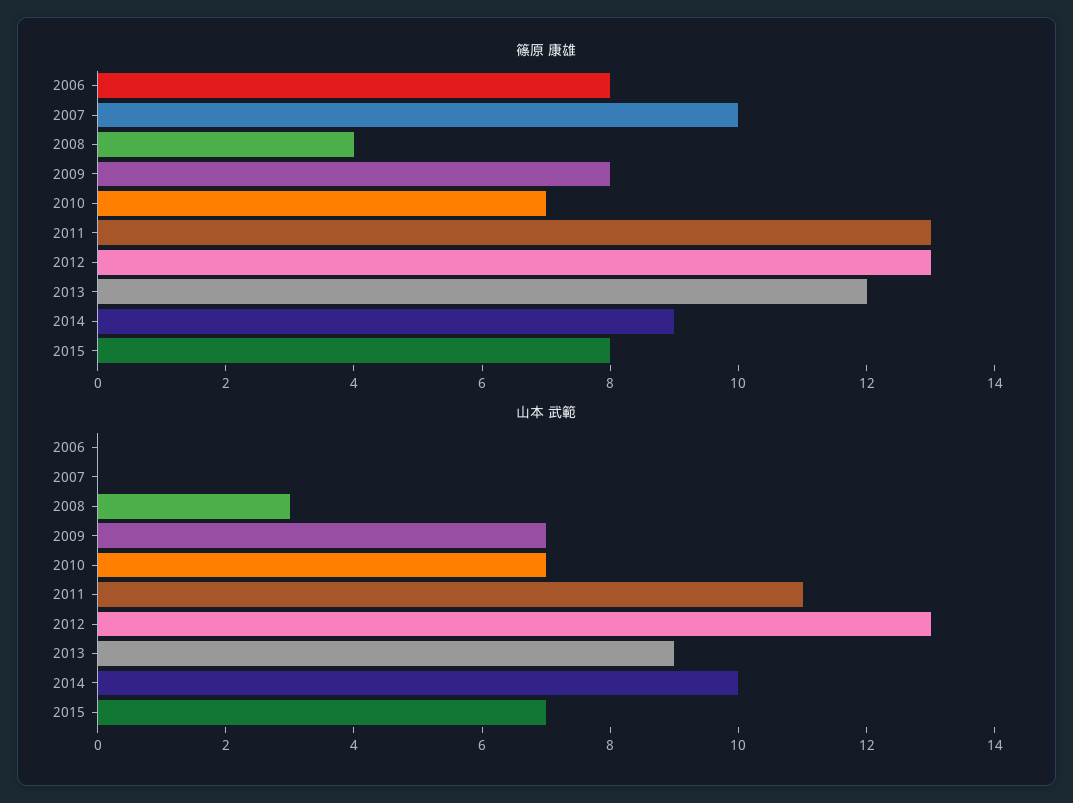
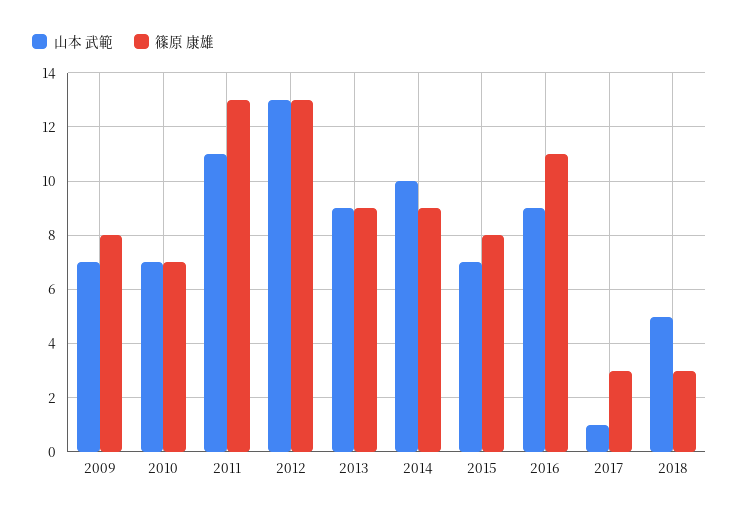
篠原 康雄, 2006: 8 -> none
篠原 康雄, 2007: 10 -> none
篠原 康雄, 2008: 4 -> none
篠原 康雄, 2013: 12 -> 9
山本 武範, 2006: 0 -> none
山本 武範, 2007: 0 -> none
山本 武範, 2008: 3 -> none
山本 武範, 2016: none -> 9
篠原 康雄, 2016: none -> 11
山本 武範, 2017: none -> 1
篠原 康雄, 2017: none -> 3
山本 武範, 2018: none -> 5
篠原 康雄, 2018: none -> 3

